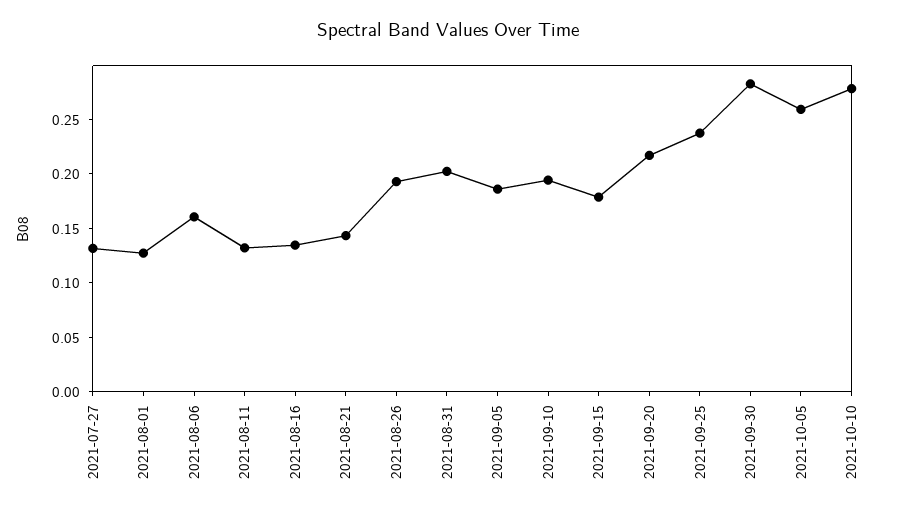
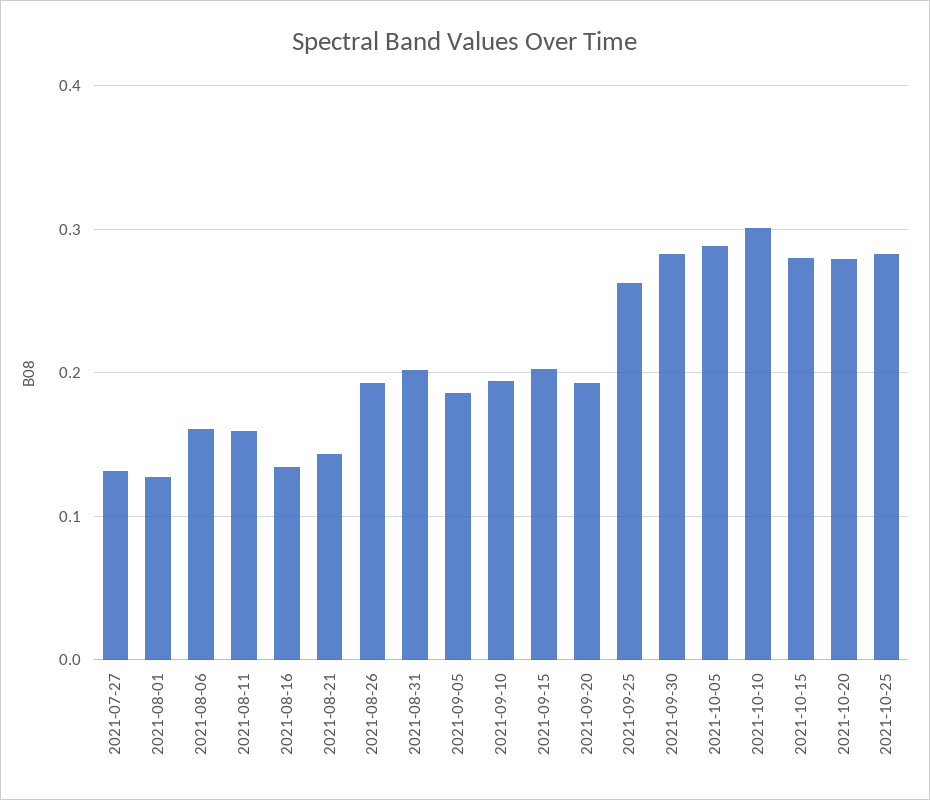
2021-08-11: 0.13 -> 0.16
2021-09-15: 0.18 -> 0.2
2021-09-20: 0.22 -> 0.19
2021-09-25: 0.24 -> 0.26
2021-10-05: 0.26 -> 0.29
2021-10-10: 0.28 -> 0.3
2021-10-15: none -> 0.28
2021-10-20: none -> 0.28
2021-10-25: none -> 0.28

